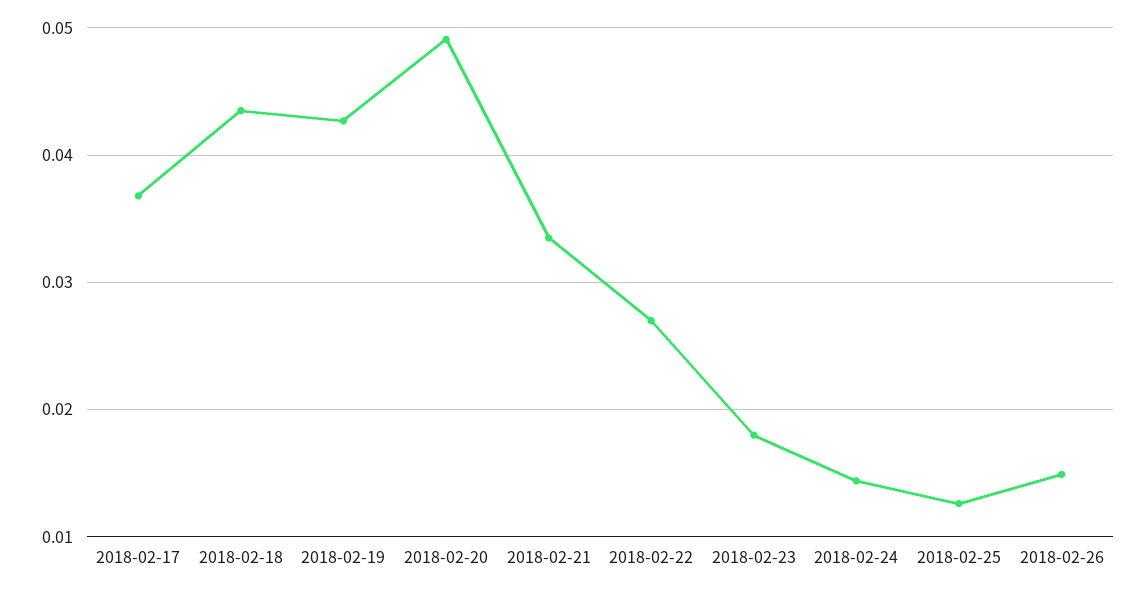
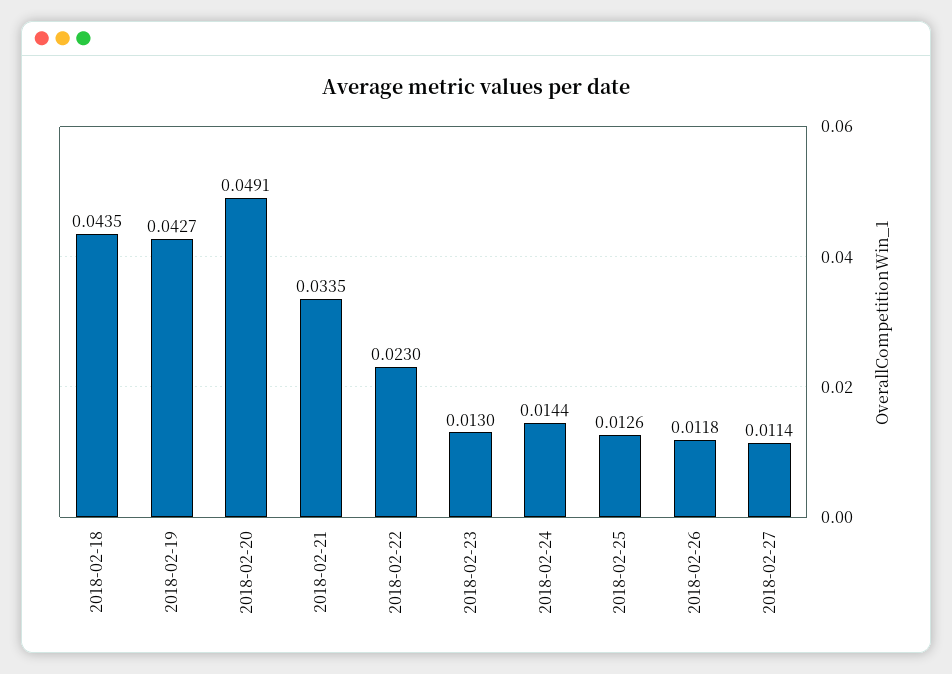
2018-02-17: 0.037 -> none
2018-02-22: 0.027 -> 0.023
2018-02-23: 0.018 -> 0.013
2018-02-26: 0.015 -> 0.0118
2018-02-27: none -> 0.0114

